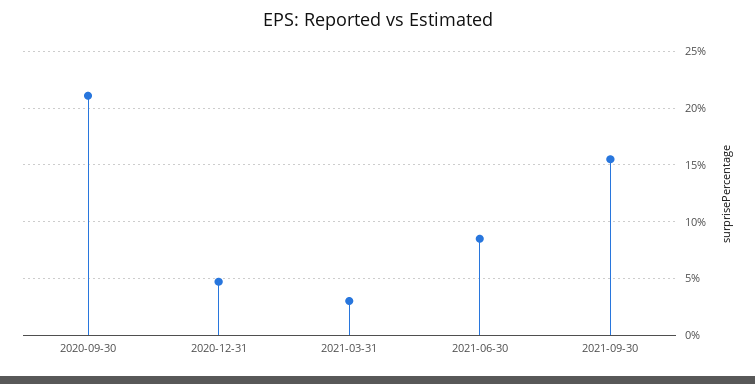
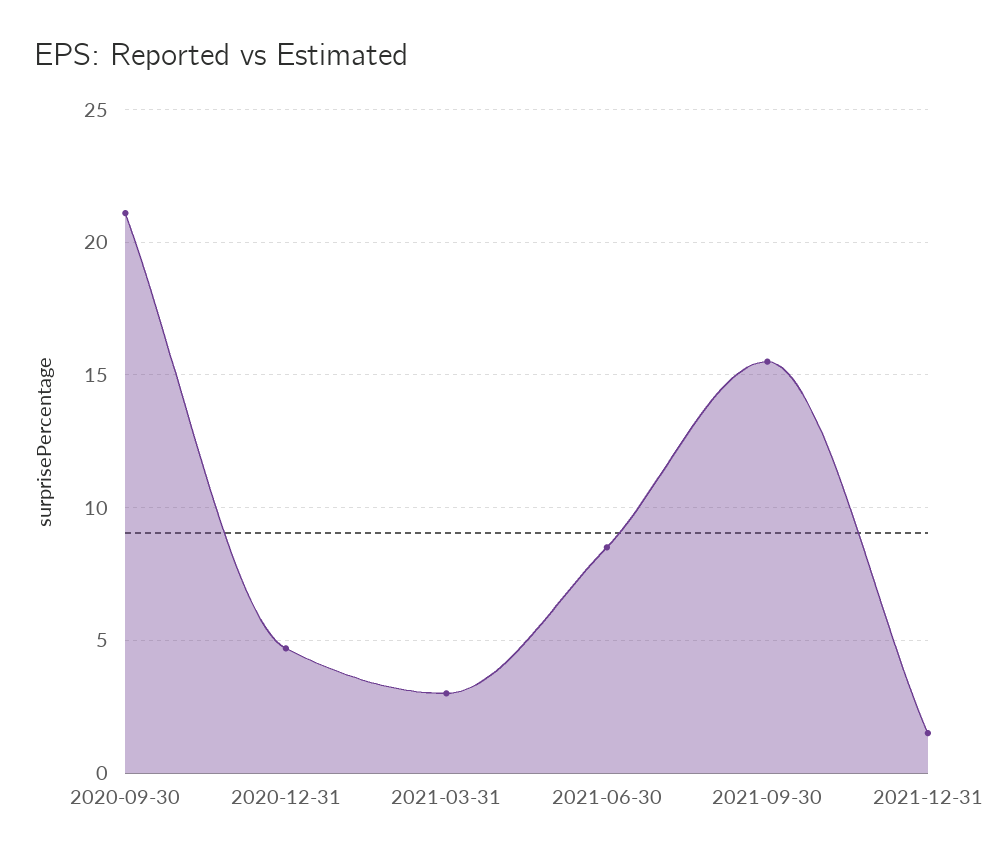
2021-12-31: none -> 1.5

